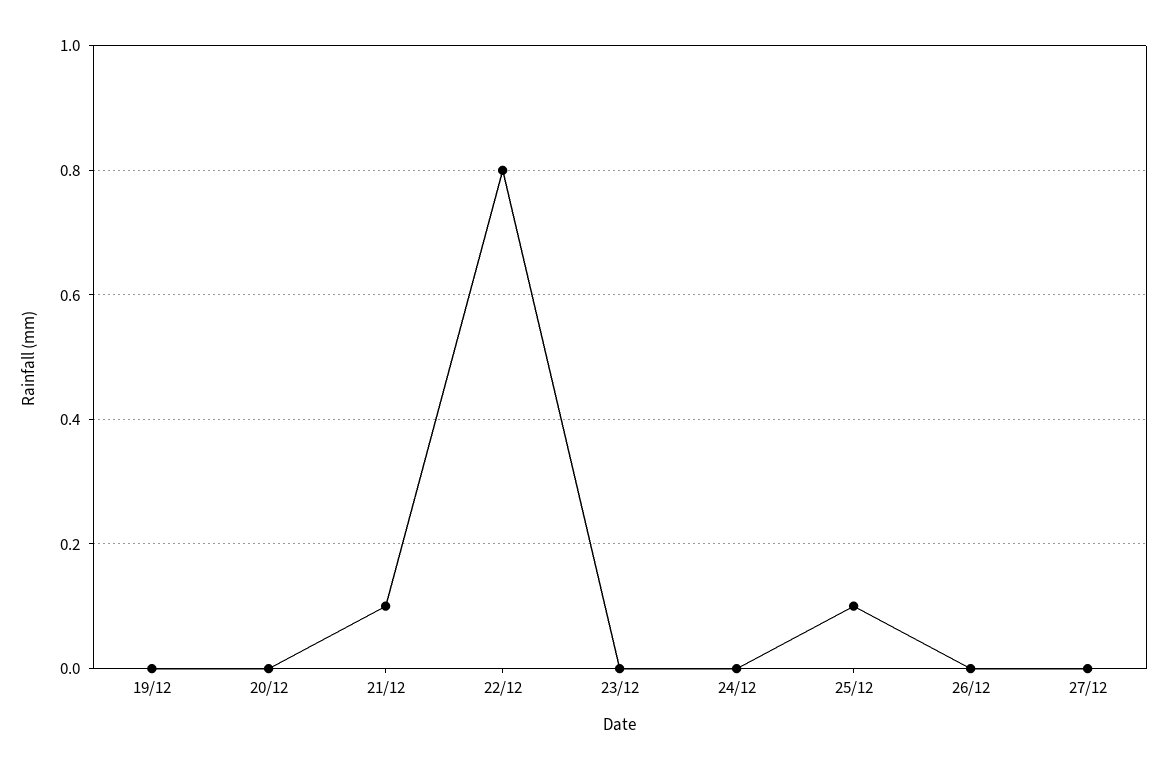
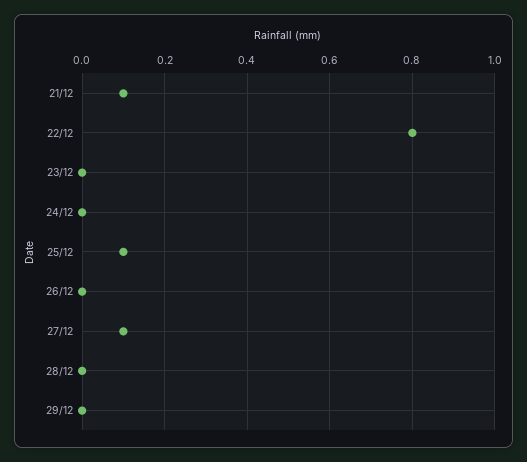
19/12: 0 -> none
20/12: 0 -> none
27/12: 0 -> 0.1
28/12: none -> 0
29/12: none -> 0

